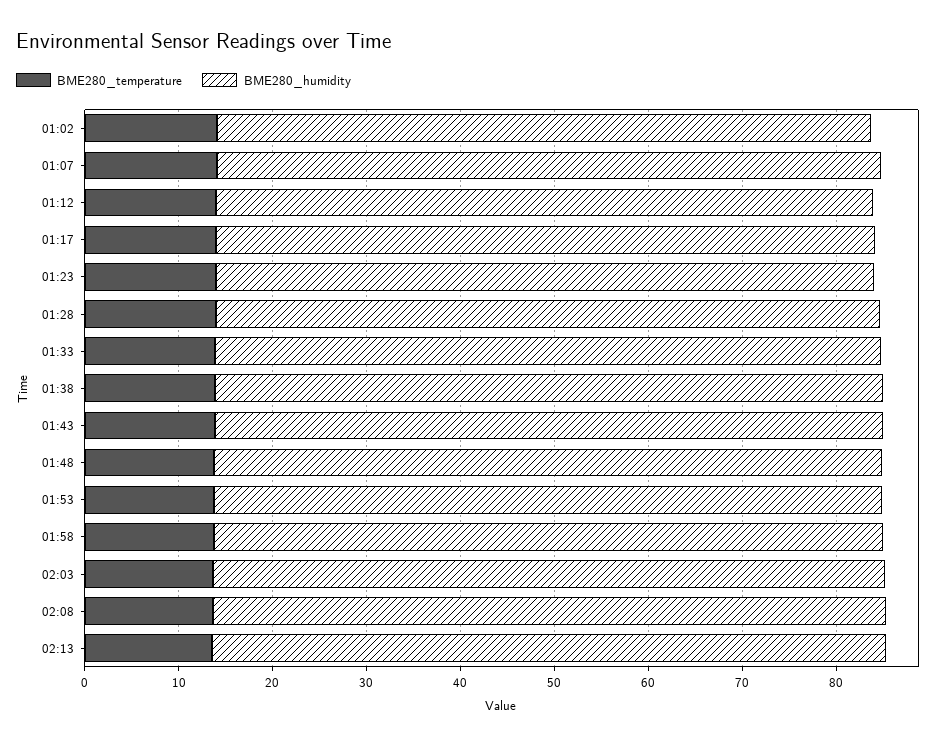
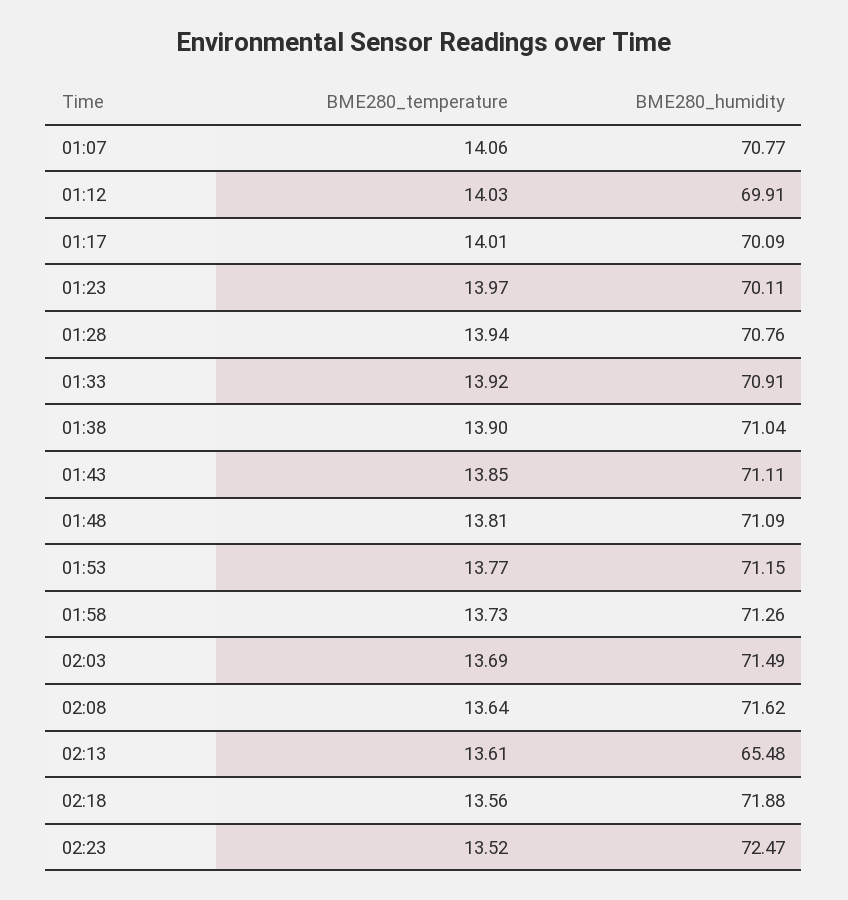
BME280_temperature, 01:02: 14 -> none
BME280_humidity, 01:02: 70 -> none
BME280_humidity, 02:13: 72 -> 65.48
BME280_temperature, 02:18: none -> 13.56
BME280_humidity, 02:18: none -> 71.88
BME280_temperature, 02:23: none -> 13.52
BME280_humidity, 02:23: none -> 72.47

